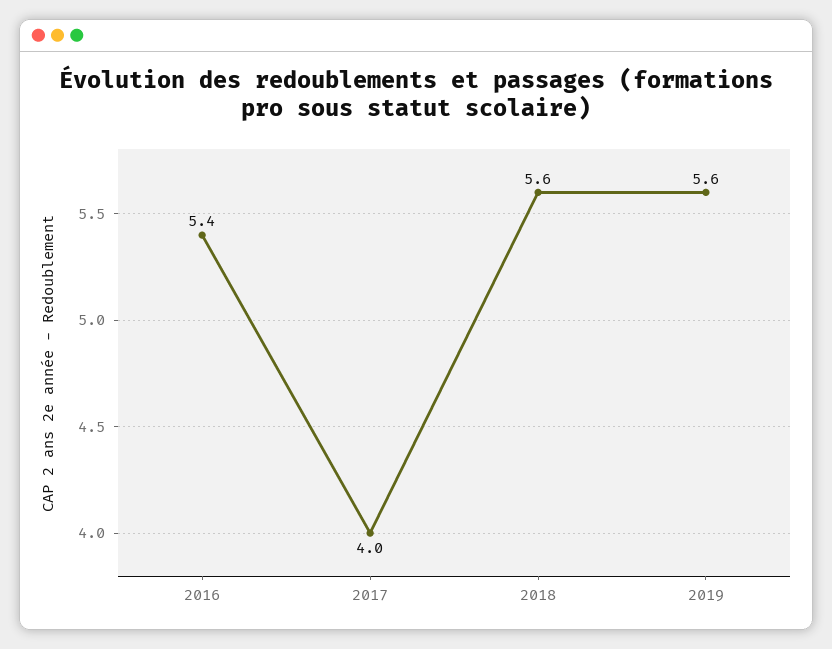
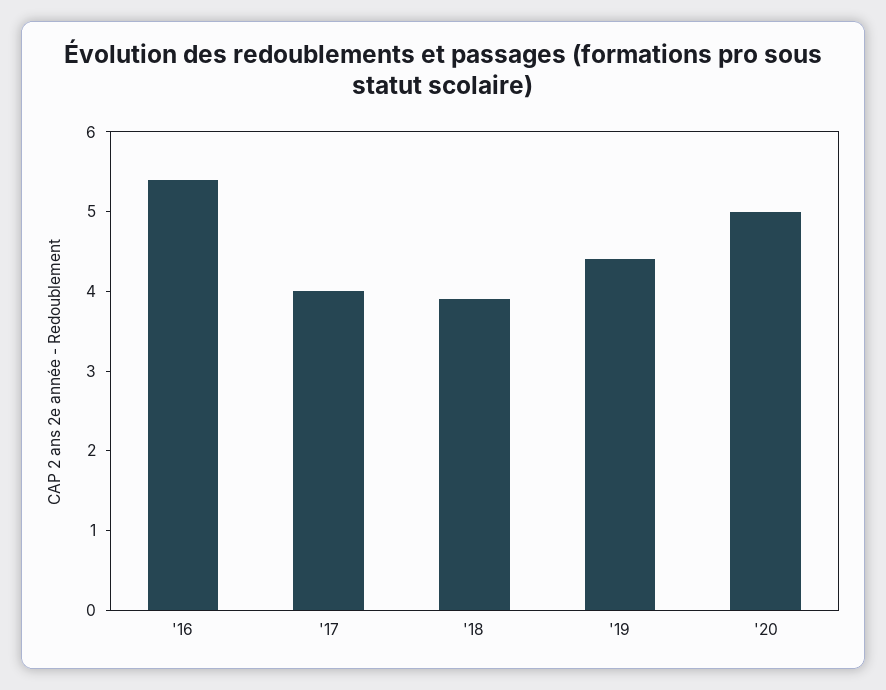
2018: 5.6 -> 4
2019: 5.6 -> 4.5
'20: none -> 5

